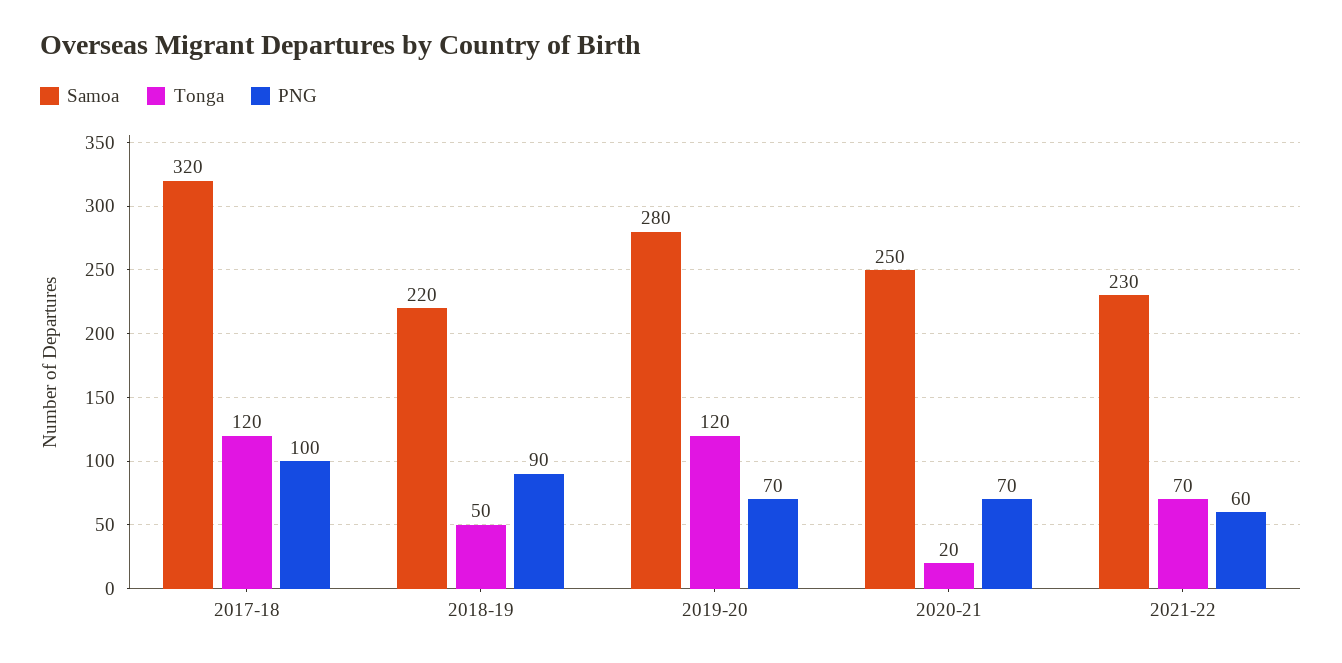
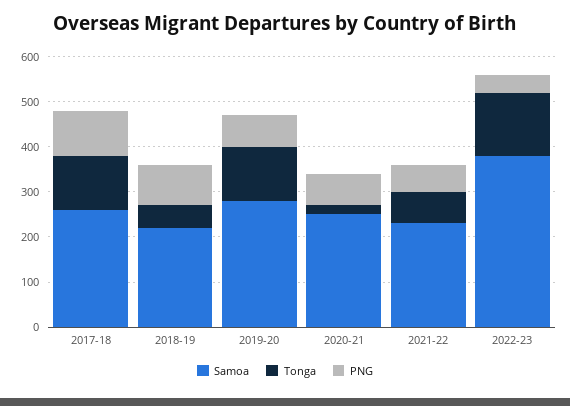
Samoa, 2017-18: 320 -> 260
Samoa, 2022-23: none -> 380
Tonga, 2022-23: none -> 140
PNG, 2022-23: none -> 40

